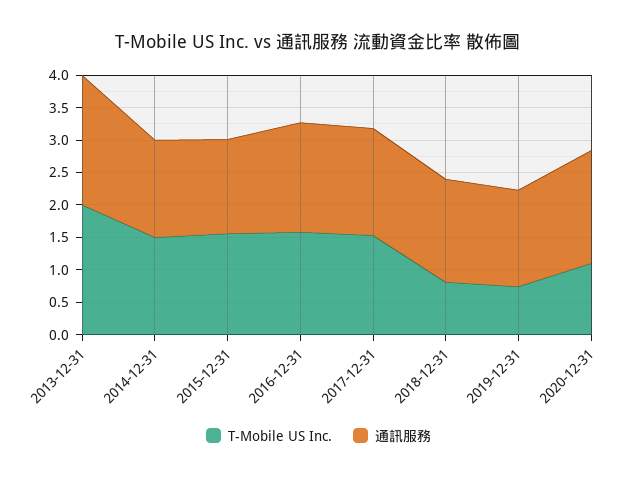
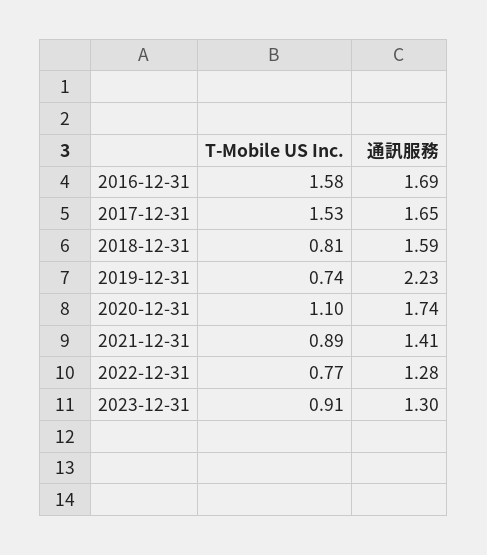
T-Mobile US Inc., 2013-12-31: 2 -> none
通訊服務, 2013-12-31: 2 -> none
T-Mobile US Inc., 2014-12-31: 1.5 -> none
通訊服務, 2014-12-31: 1.5 -> none
T-Mobile US Inc., 2015-12-31: 1.5 -> none
通訊服務, 2015-12-31: 1.5 -> none
通訊服務, 2019-12-31: 1.5 -> 2.23
T-Mobile US Inc., 2021-12-31: none -> 0.89
通訊服務, 2021-12-31: none -> 1.41
T-Mobile US Inc., 2022-12-31: none -> 0.77
通訊服務, 2022-12-31: none -> 1.28
T-Mobile US Inc., 2023-12-31: none -> 0.91
通訊服務, 2023-12-31: none -> 1.3

